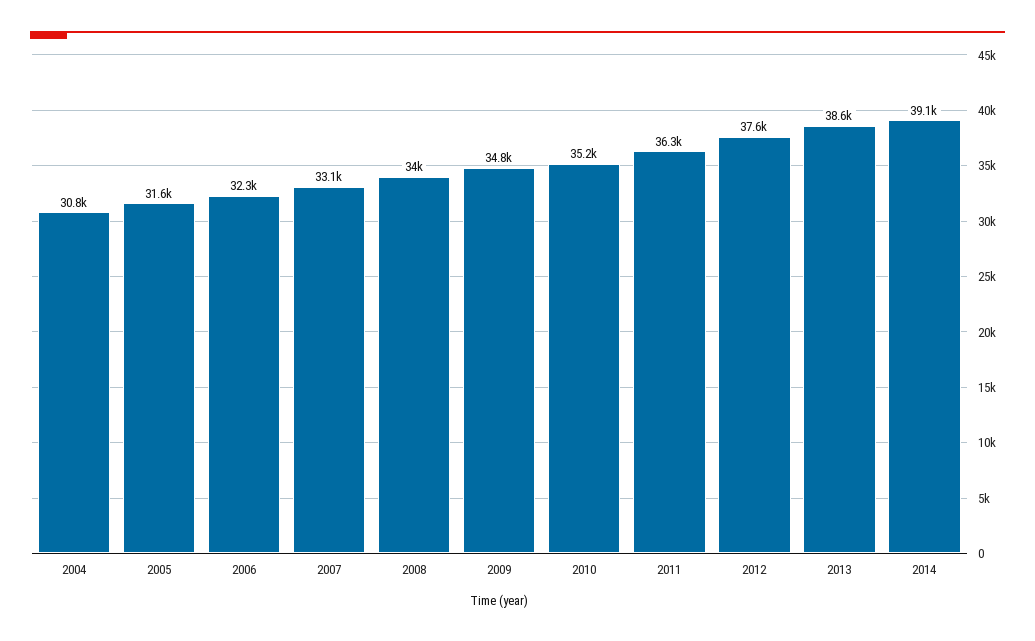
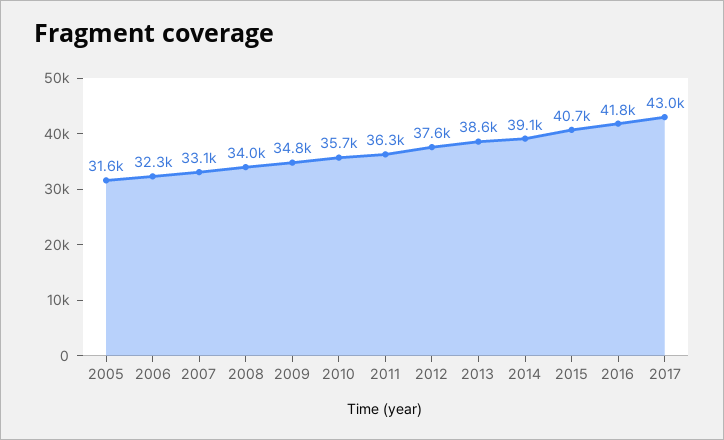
2004: 30800 -> none
2010: 35200 -> 35700
2015: none -> 40700
2016: none -> 41800
2017: none -> 43000

